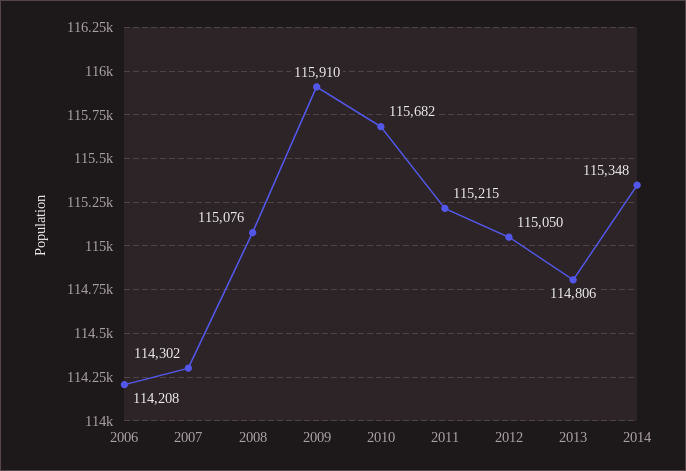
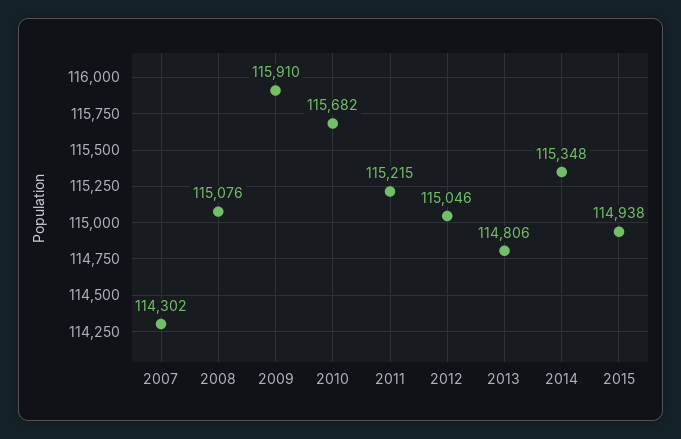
2006: 114208 -> none
2012: 115050 -> 115046
2015: none -> 114938

